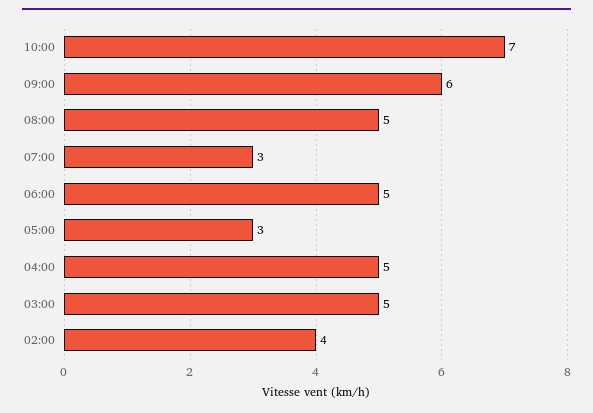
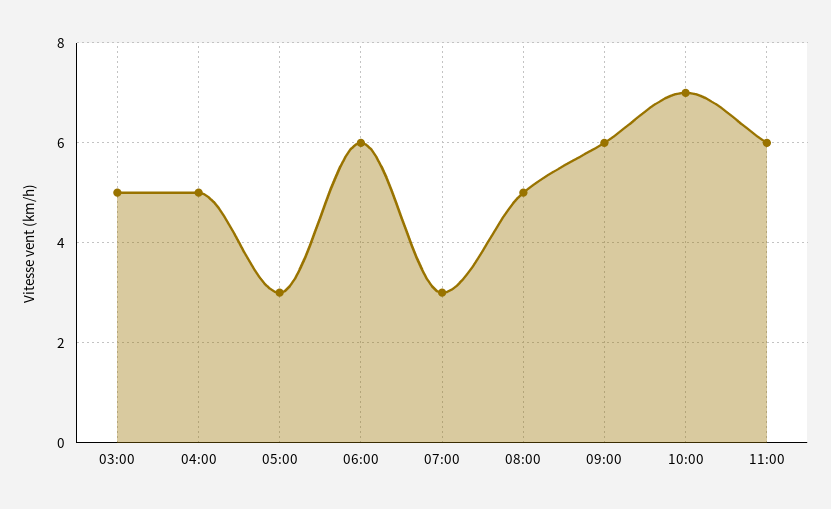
06:00: 5 -> 6
02:00: 4 -> none
11:00: none -> 6

